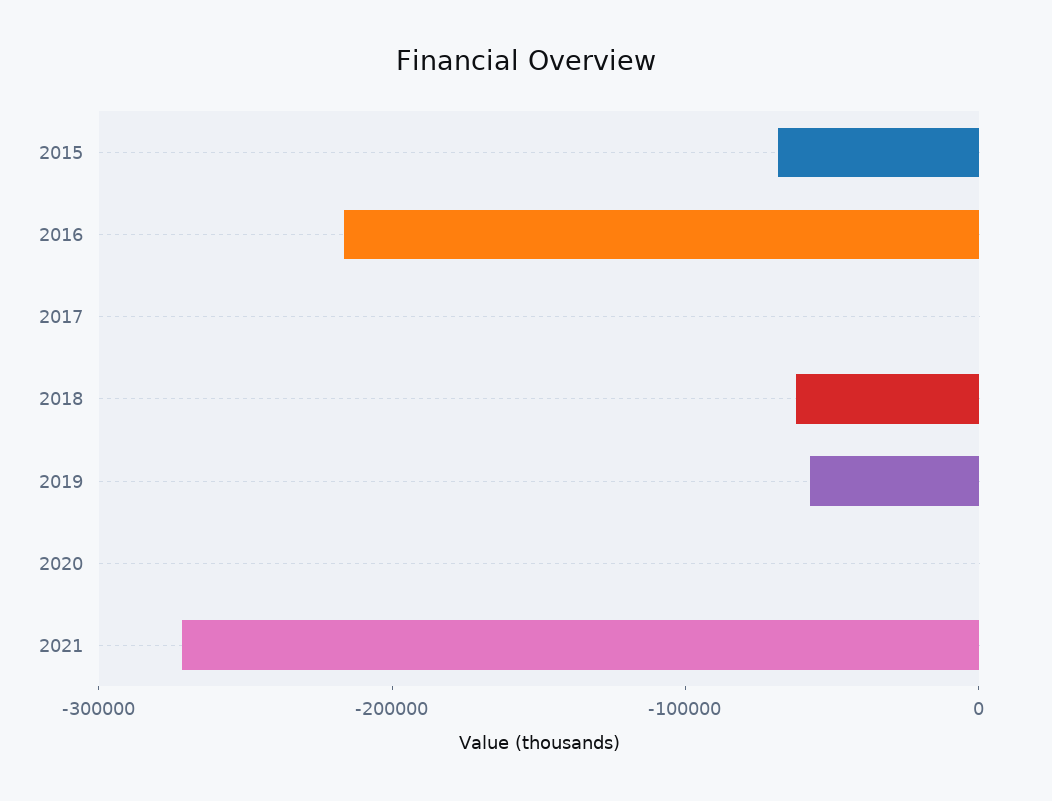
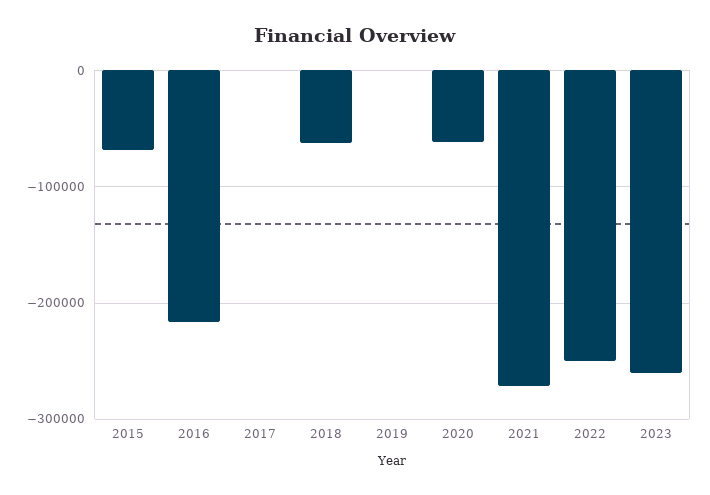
2019: -60000 -> 0
2020: 0 -> -60000
2022: none -> -250000
2023: none -> -260000

